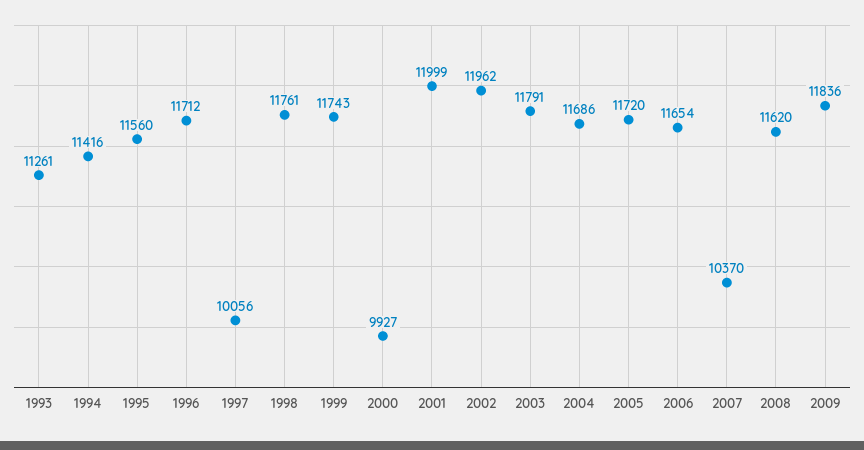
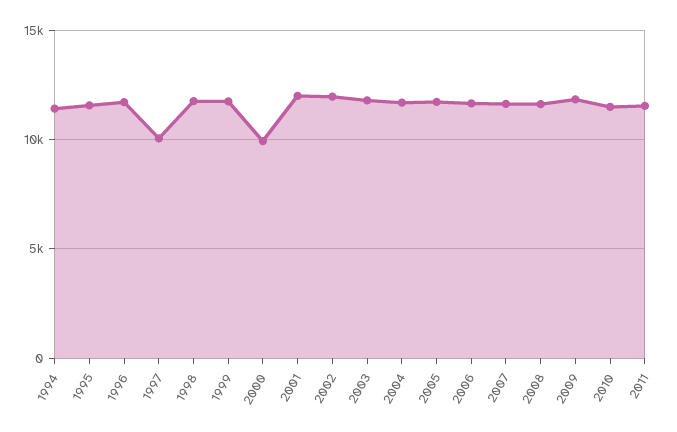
1993: 11261 -> none
2007: 10370 -> 11500
2010: none -> 11500
2011: none -> 11500

